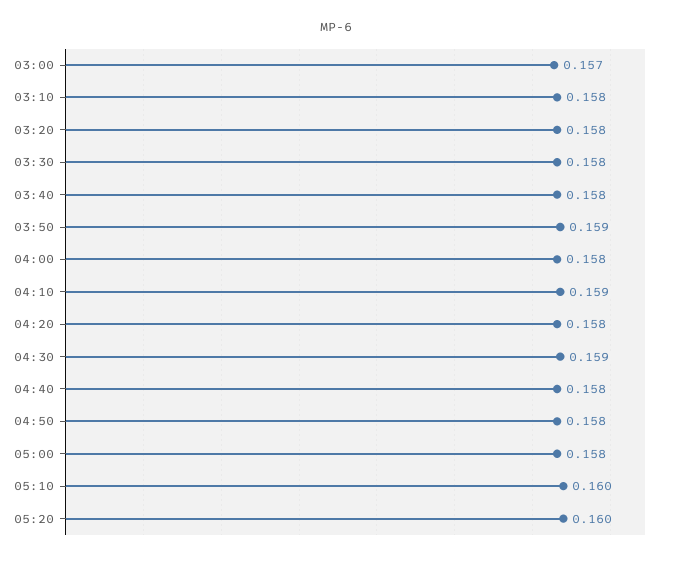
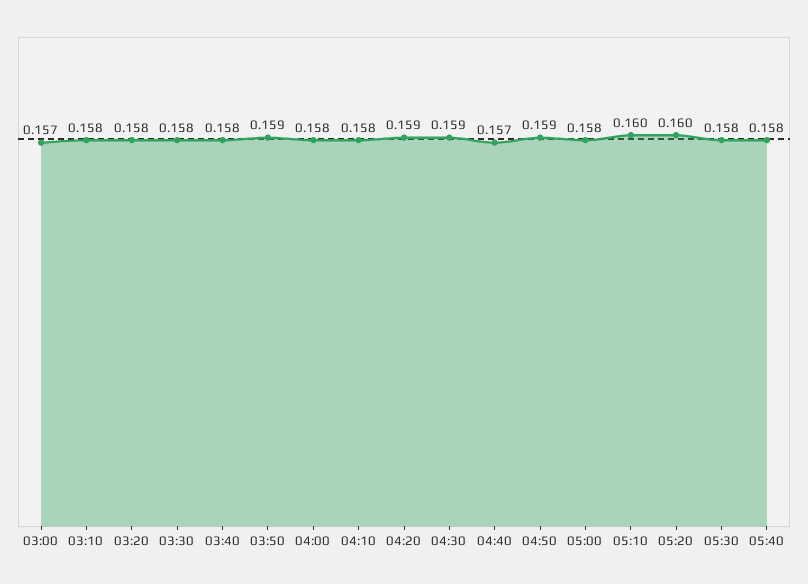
04:10: 0.159 -> 0.158
04:20: 0.158 -> 0.159
04:40: 0.158 -> 0.157
04:50: 0.158 -> 0.159
05:30: none -> 0.158
05:40: none -> 0.158

